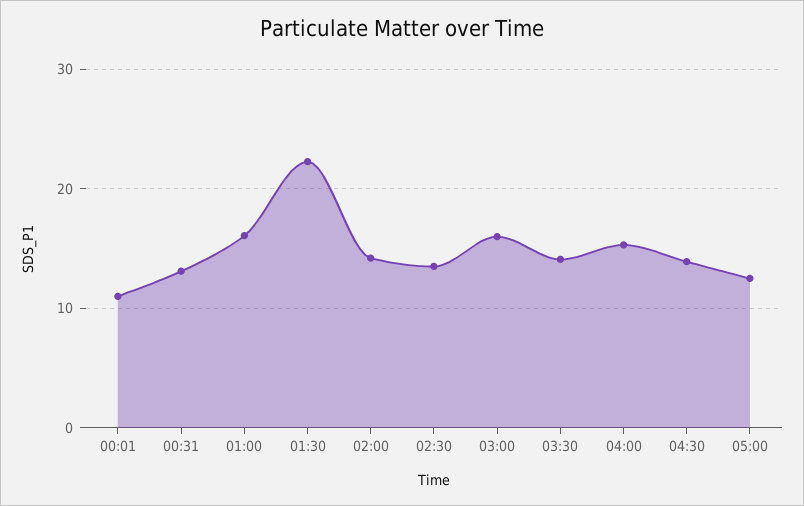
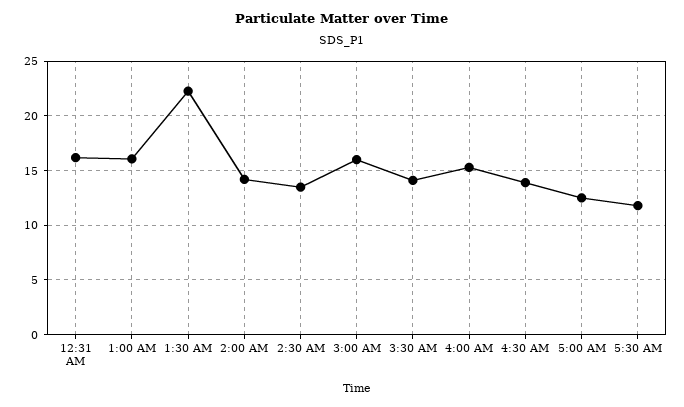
00:01: 11 -> none
00:31: 13 -> 16
5:30 AM: none -> 12

